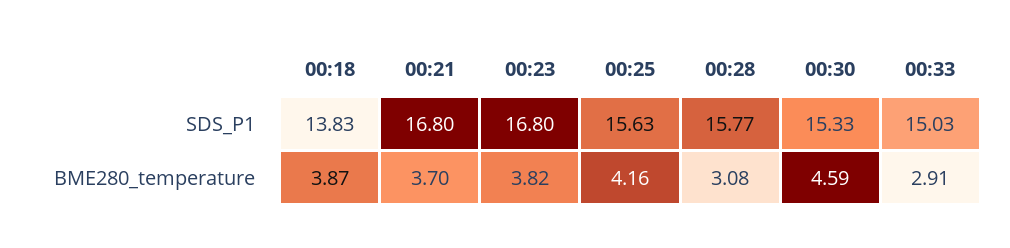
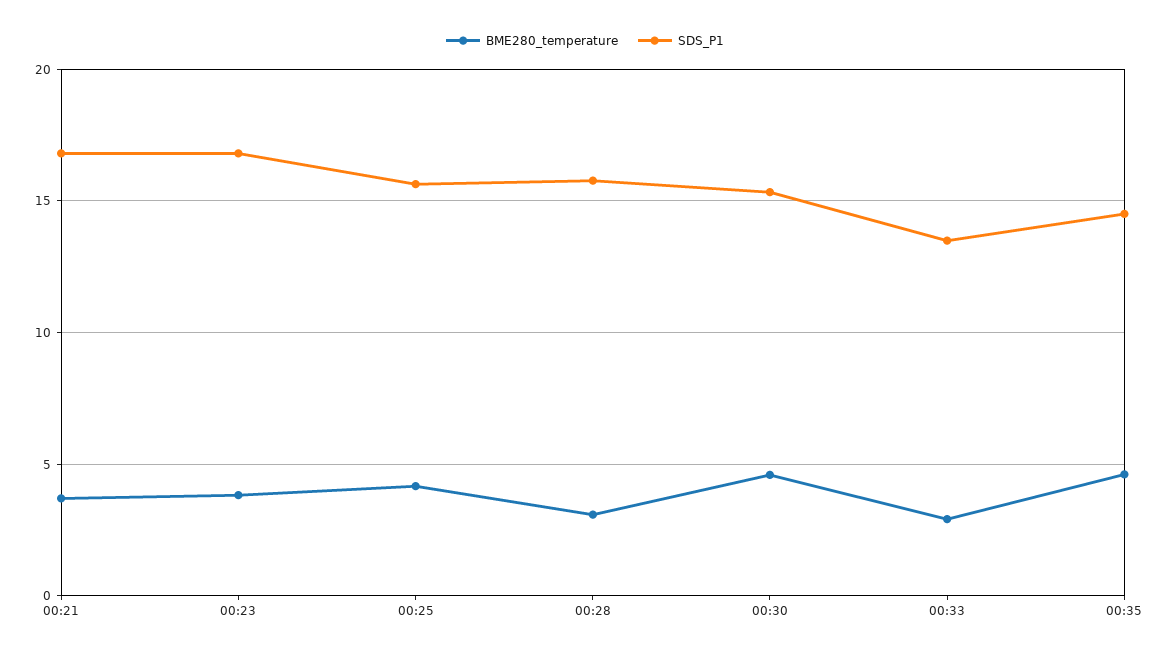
SDS_P1, 00:18: 13.83 -> none
SDS_P1, 00:33: 15.03 -> 13.5
BME280_temperature, 00:18: 3.87 -> none
BME280_temperature, 00:35: none -> 4.5
SDS_P1, 00:35: none -> 14.5

